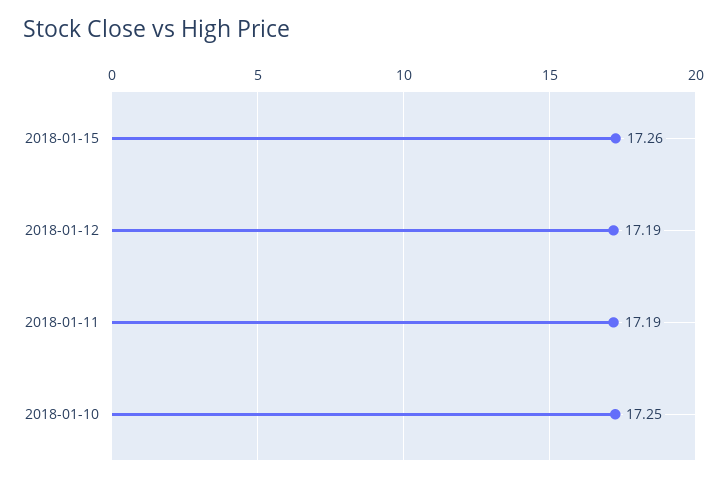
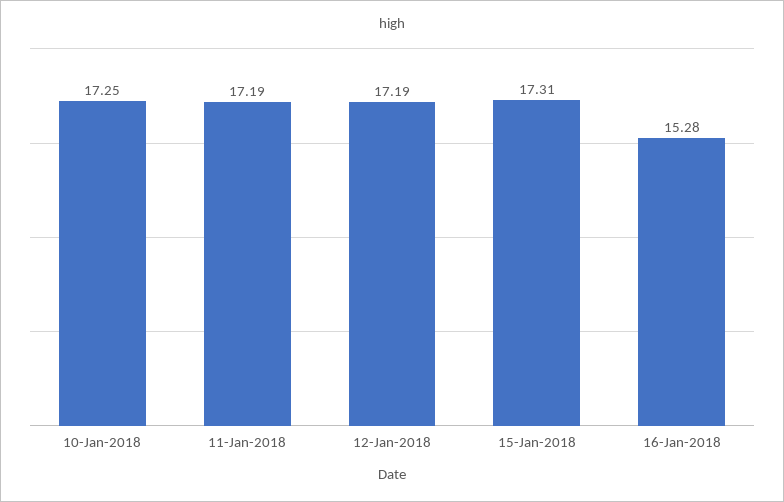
2018-01-15: 17.26 -> 17.31
16-Jan-2018: none -> 15.28

